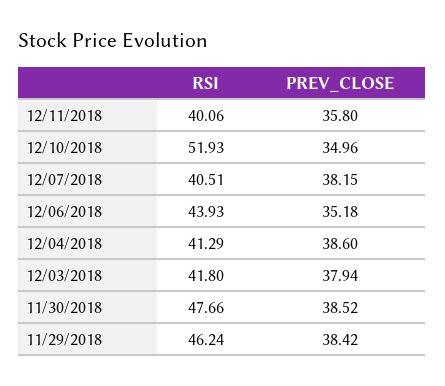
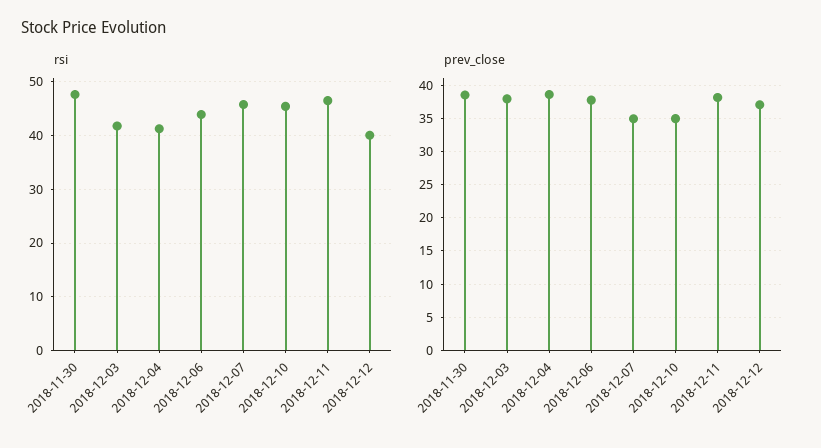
RSI, 12/11/2018: 40.06 -> 46
PREV_CLOSE, 12/11/2018: 35.8 -> 38
RSI, 12/10/2018: 51.93 -> 46
RSI, 12/07/2018: 40.51 -> 46
PREV_CLOSE, 12/07/2018: 38.15 -> 35
PREV_CLOSE, 12/06/2018: 35.18 -> 38
RSI, 11/29/2018: 46.24 -> none
PREV_CLOSE, 11/29/2018: 38.42 -> none
RSI, 2018-12-12: none -> 40
PREV_CLOSE, 2018-12-12: none -> 37

